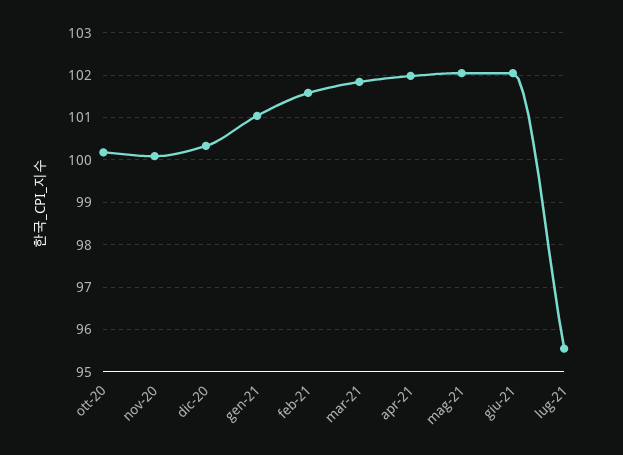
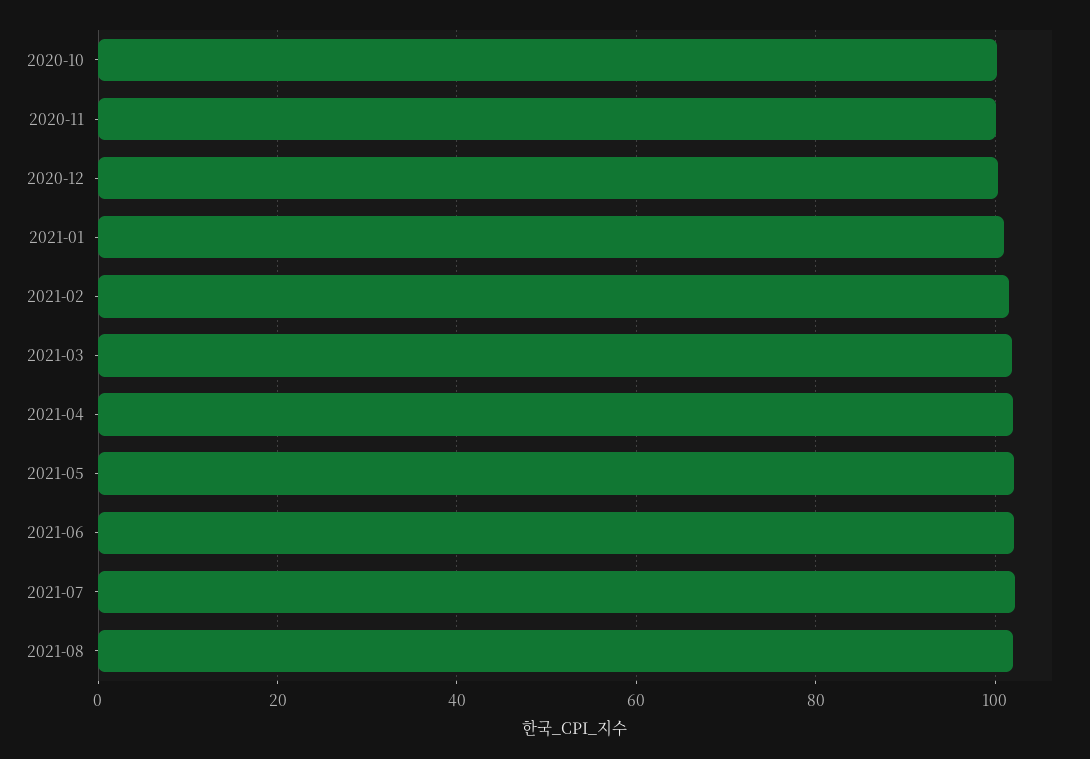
lug-21: 95.6 -> 102
2021-08: none -> 102

